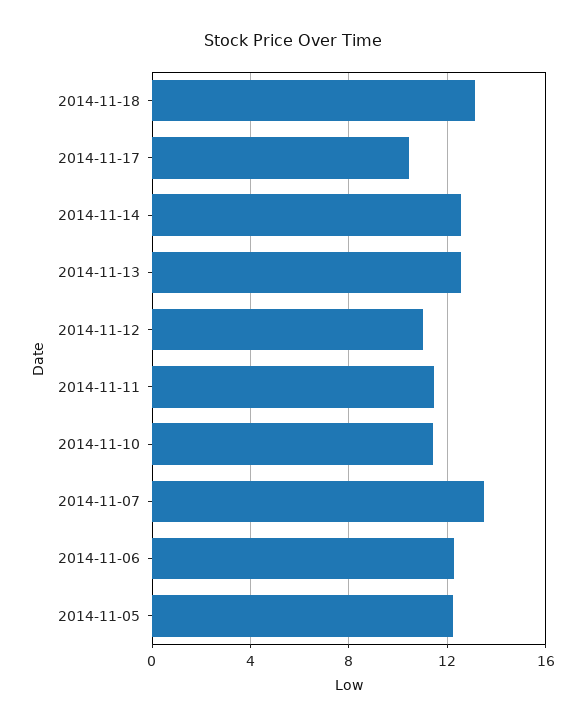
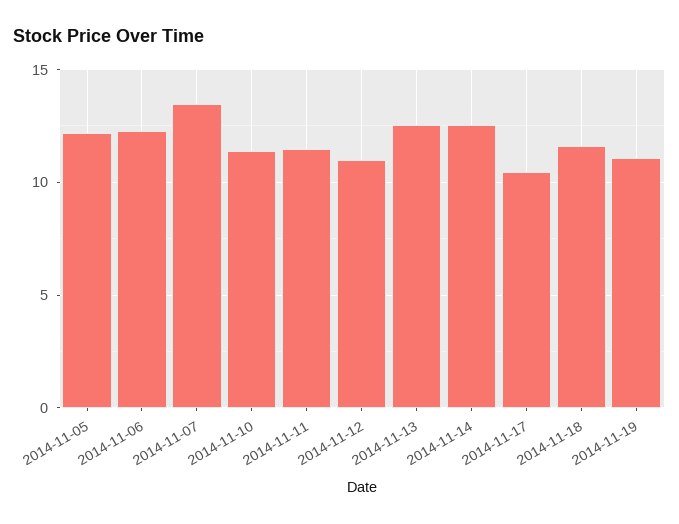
2014-11-18: 13 -> 11.5
2014-11-19: none -> 11

